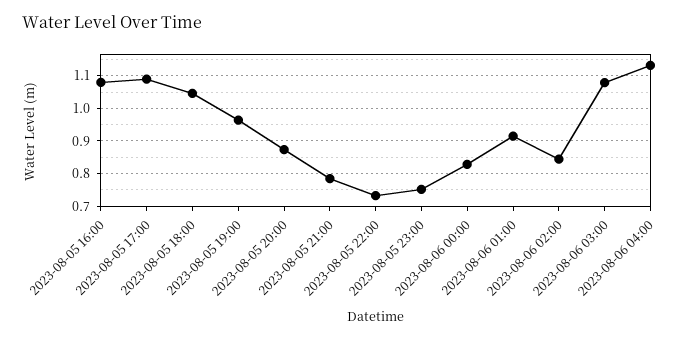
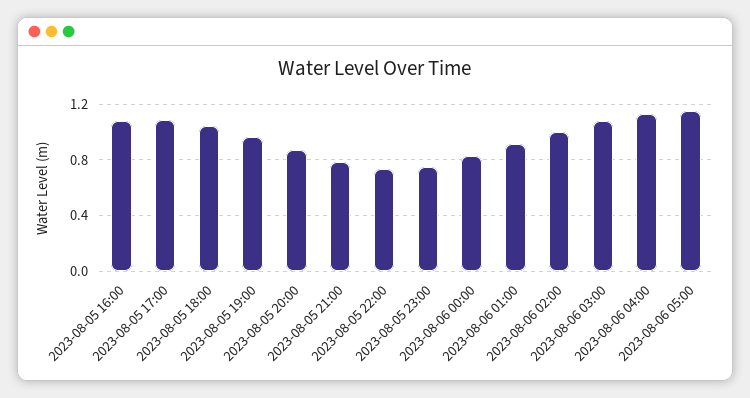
2023-08-06 02:00: 0.84 -> 1
2023-08-06 05:00: none -> 1.15

